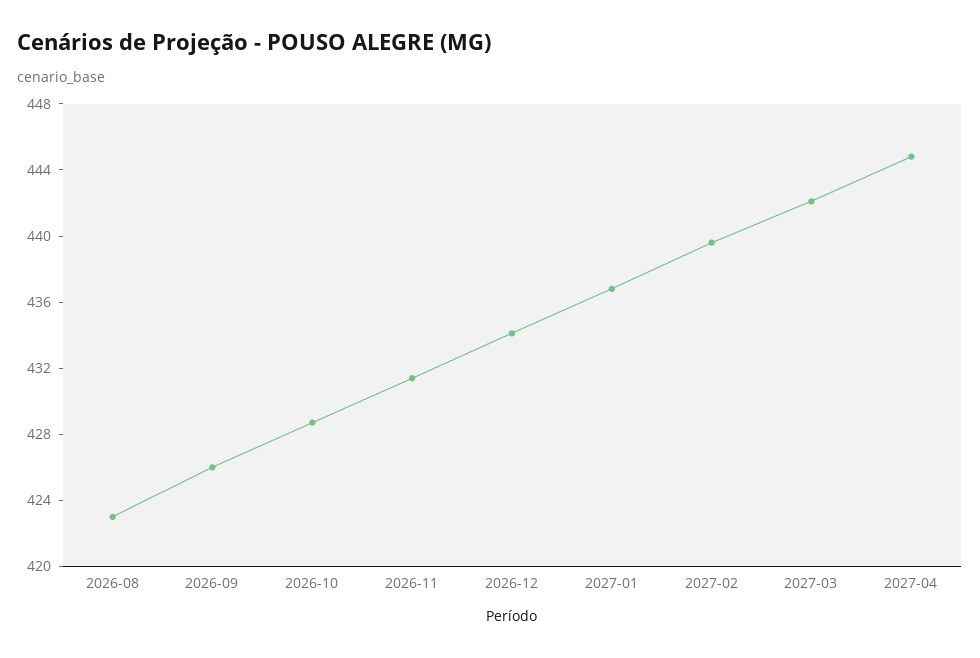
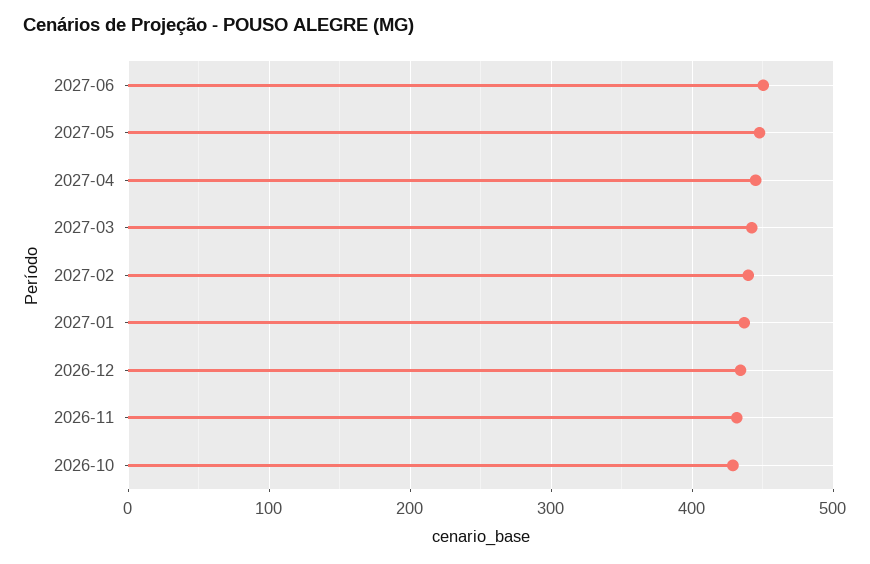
2026-08: 423 -> none
2026-09: 426 -> none
2027-06: none -> 450
2027-05: none -> 450

